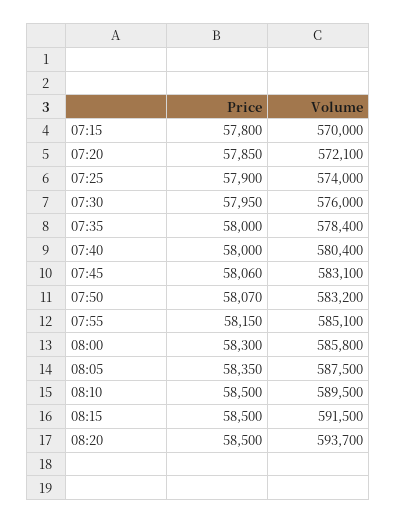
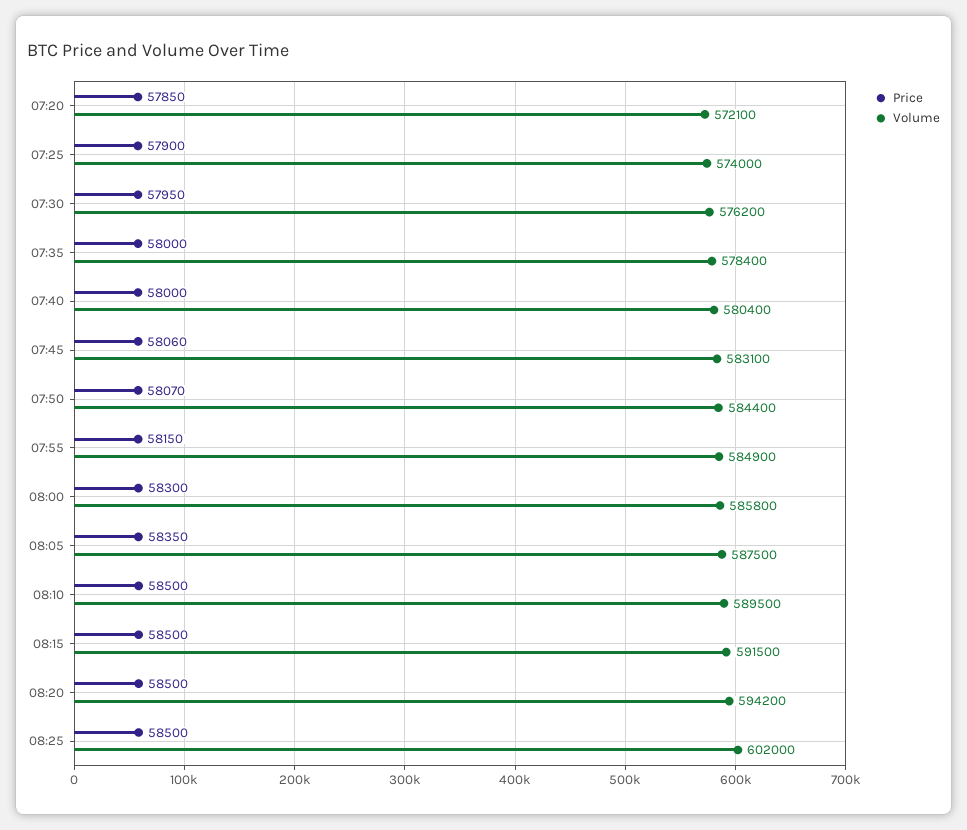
Price, 07:15: 57800 -> none
Volume, 07:15: 570000 -> none
Volume, 07:30: 576000 -> 576200
Volume, 07:50: 583200 -> 584400
Volume, 07:55: 585100 -> 584900
Volume, 08:20: 593700 -> 594200
Price, 08:25: none -> 58500
Volume, 08:25: none -> 602000

